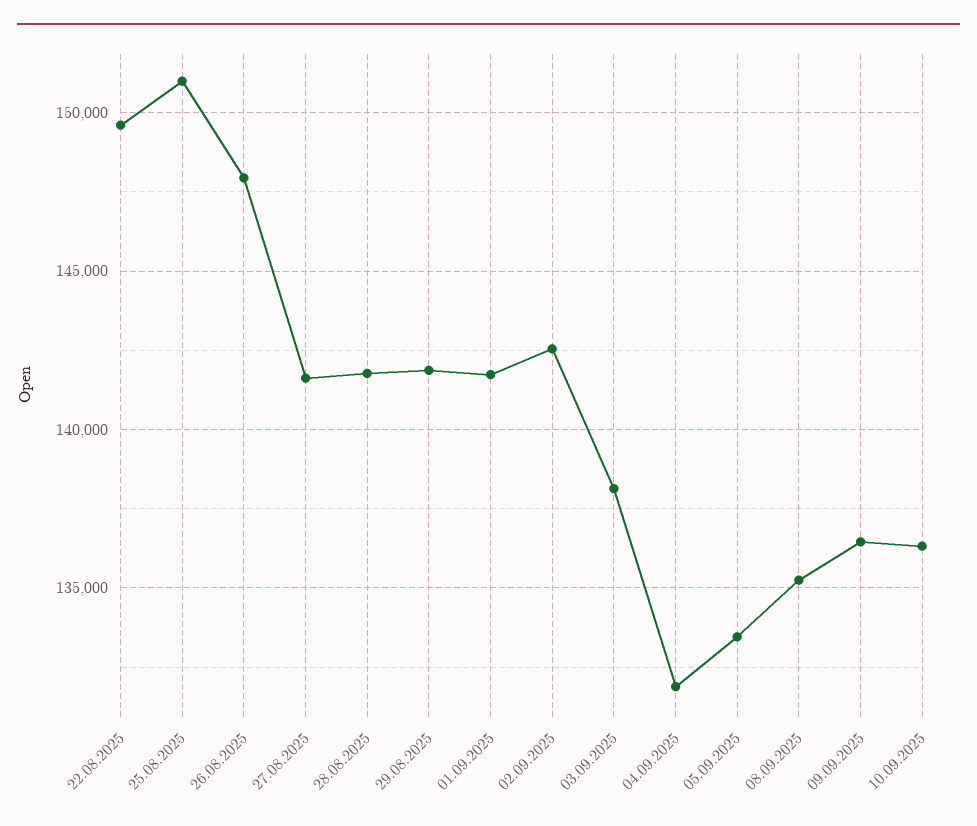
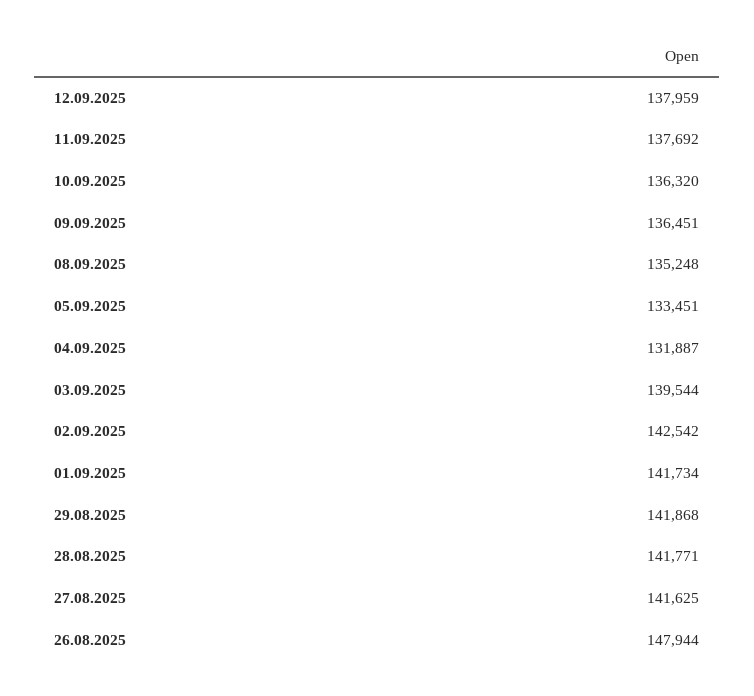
22.08.2025: 149500 -> none
25.08.2025: 151000 -> none
03.09.2025: 138000 -> 139544
12.09.2025: none -> 137959
11.09.2025: none -> 137692

